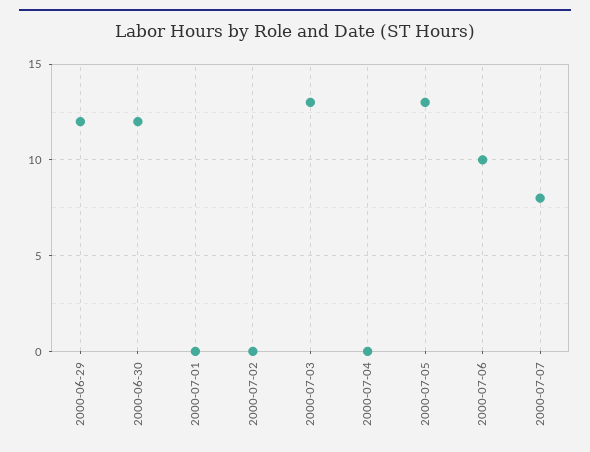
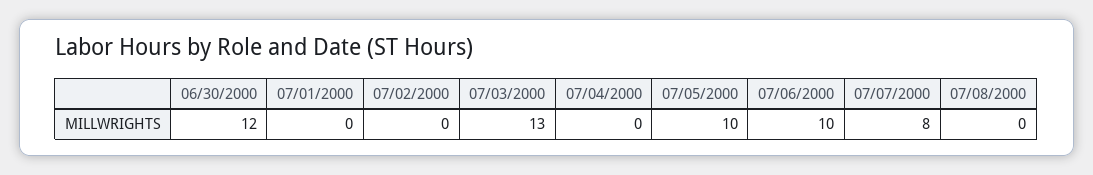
2000-06-29: 12 -> none
2000-07-05: 13 -> 10
07/08/2000: none -> 0

